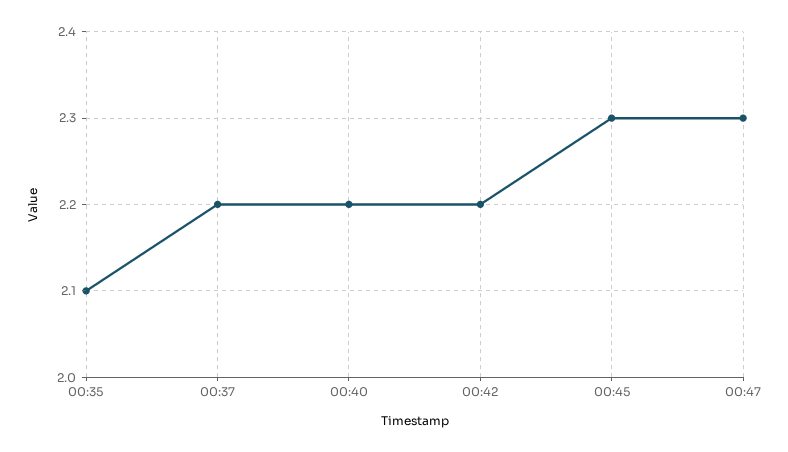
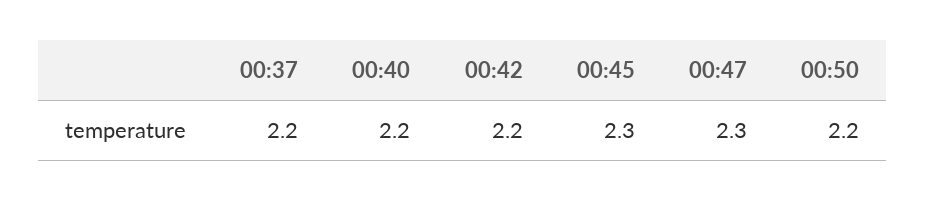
00:35: 2.1 -> none
00:50: none -> 2.2

